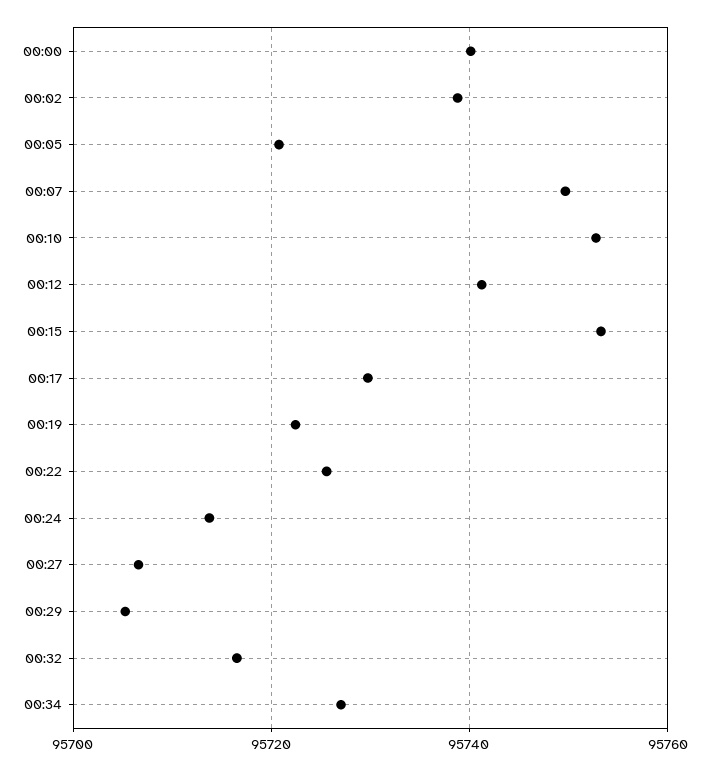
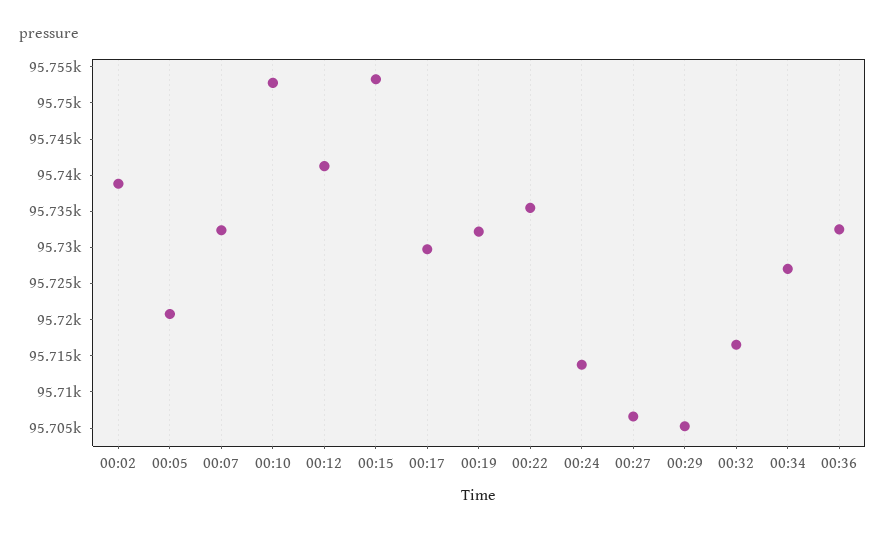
00:00: 95740 -> none
00:07: 95750 -> 95732.5
00:19: 95722 -> 95732.5
00:22: 95726 -> 95735
00:36: none -> 95732.5

